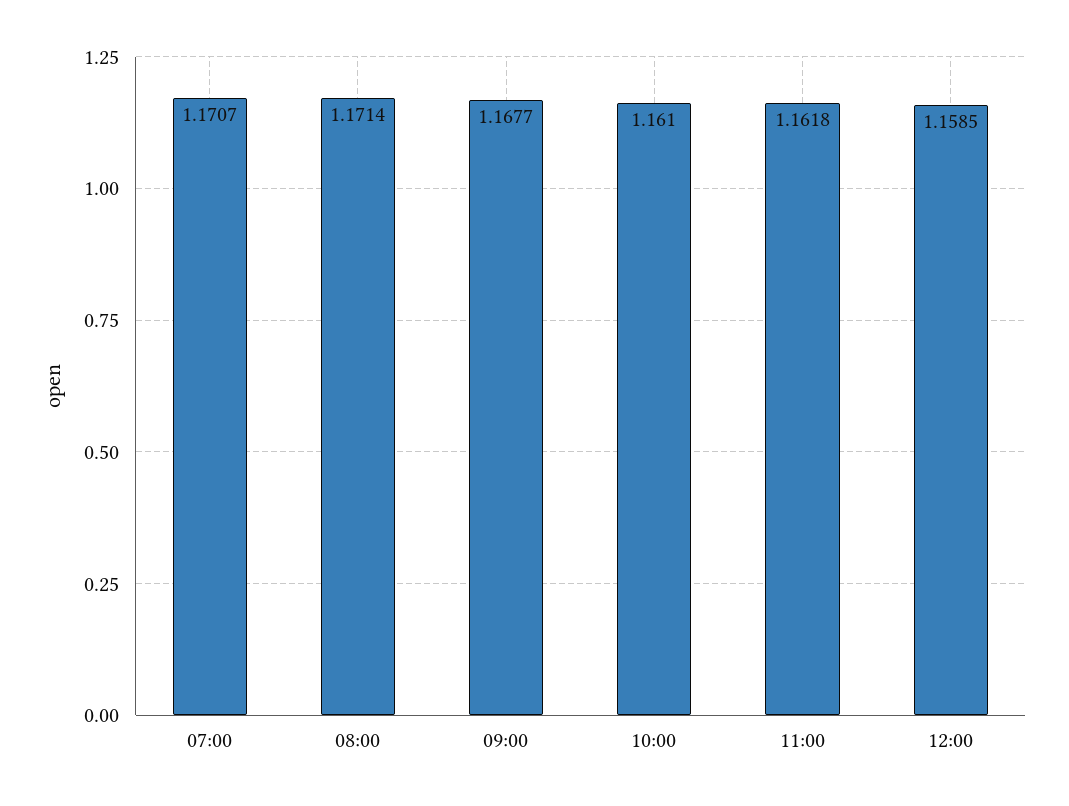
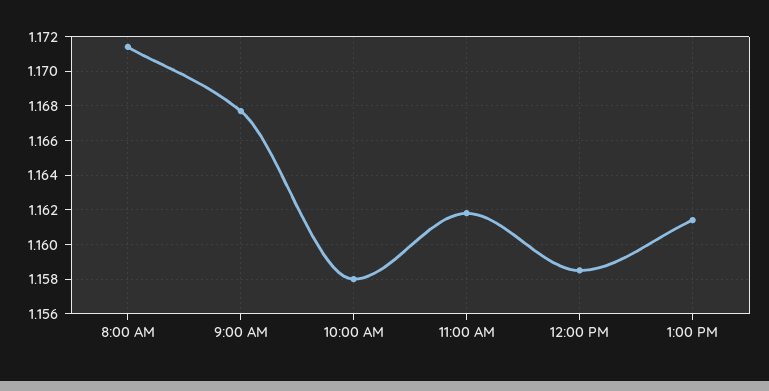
07:00: 1.1707 -> none
10:00: 1.161 -> 1.158
1:00 PM: none -> 1.1615

